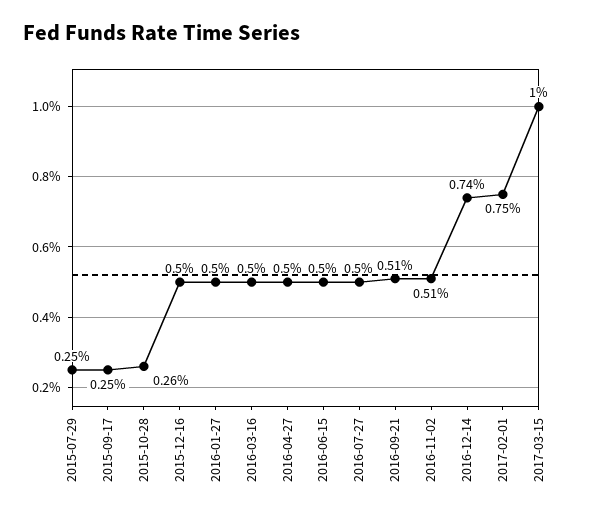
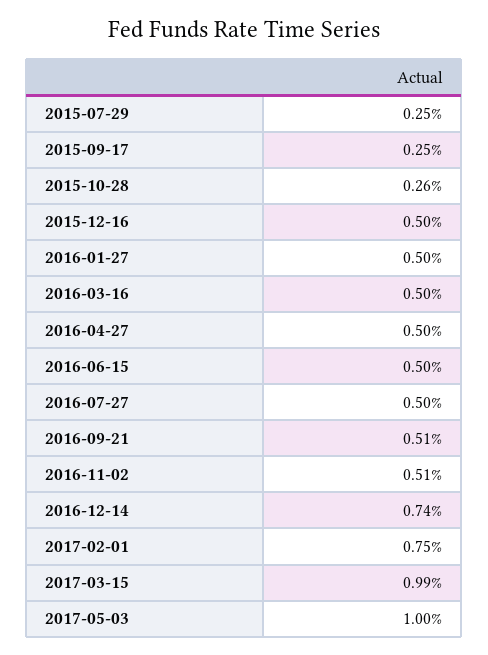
2017-03-15: 1 -> 0.99
2017-05-03: none -> 1

